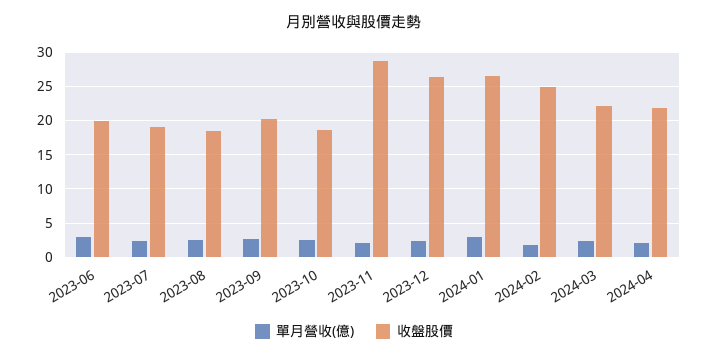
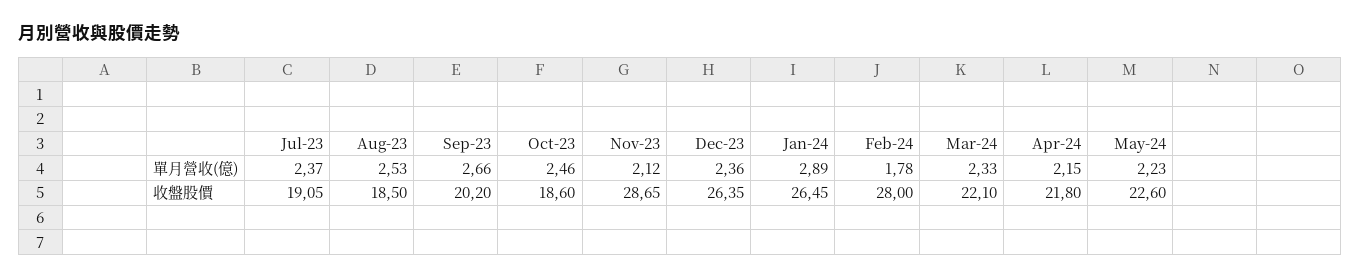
單月營收(億), 2023-06: 3 -> none
收盤股價, 2023-06: 20 -> none
收盤股價, 2024-02: 25 -> 28
單月營收(億), May-24: none -> 2.23
收盤股價, May-24: none -> 22.6

